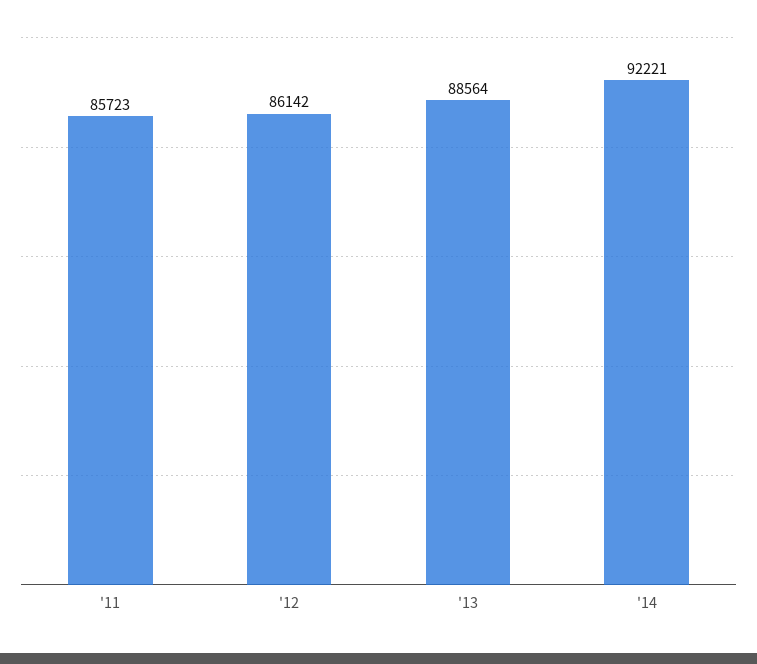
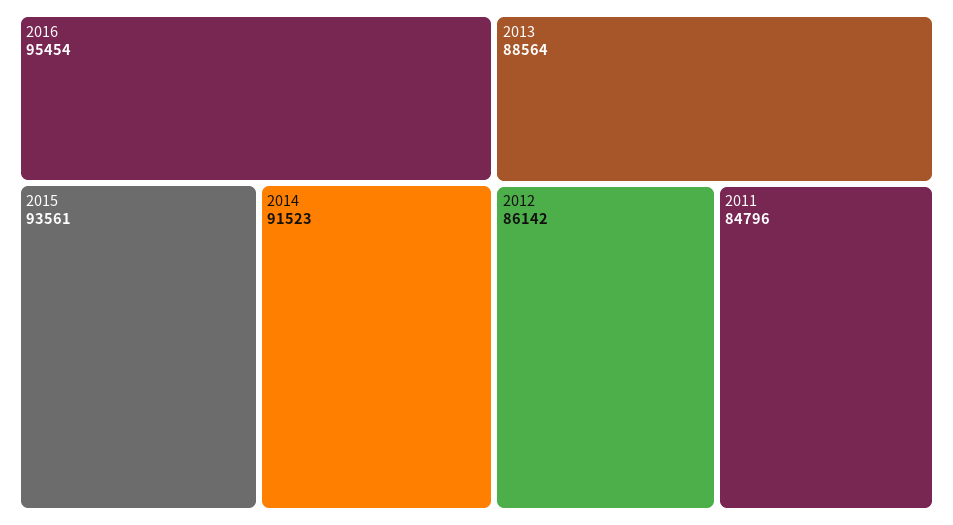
'11: 85723 -> 84796
'14: 92221 -> 91523
2016: none -> 95454
2015: none -> 93561

